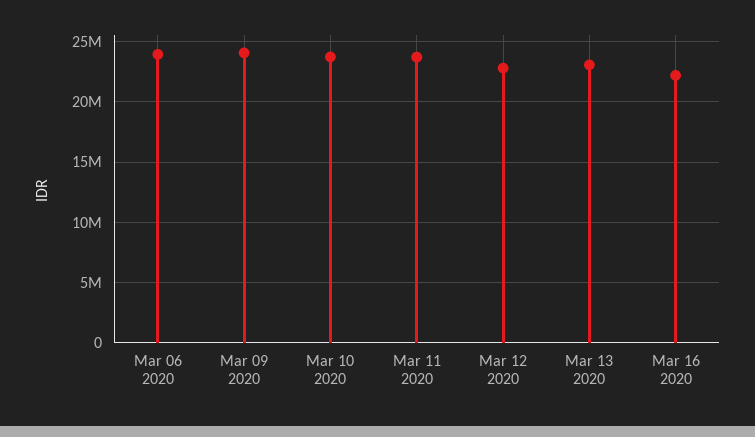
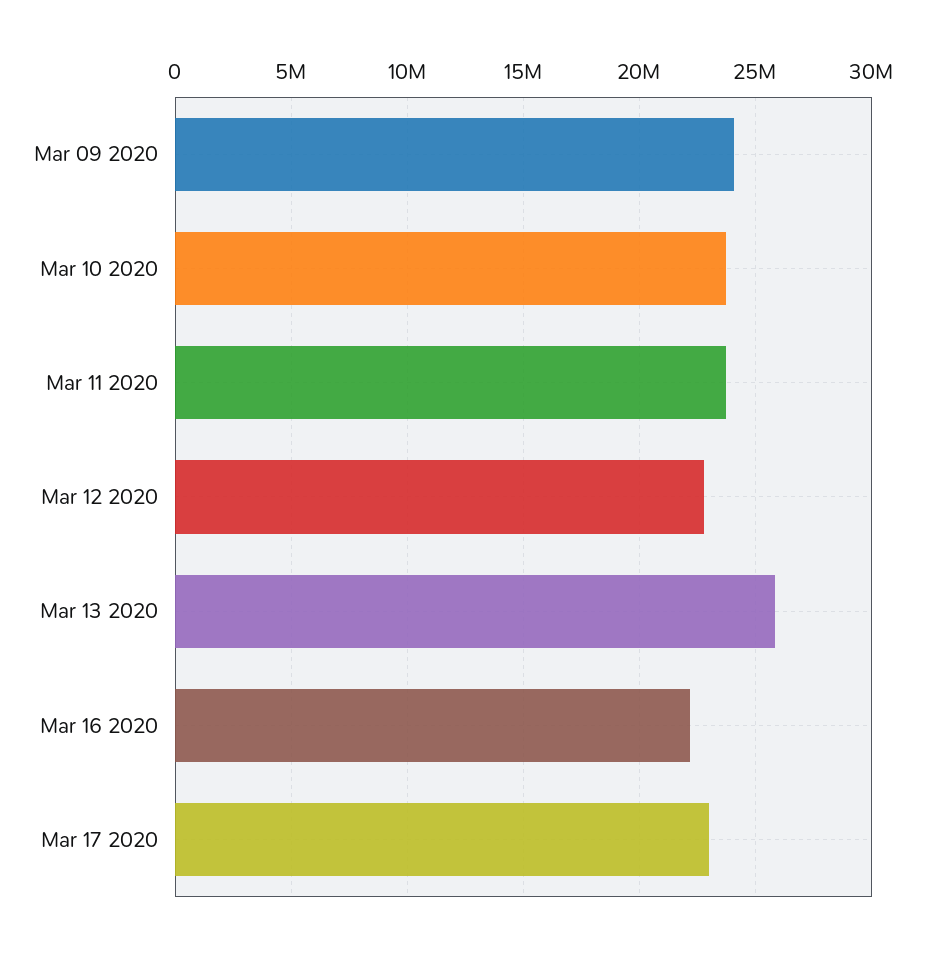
Mar 06 2020: 24000000 -> none
Mar 13 2020: 23000000 -> 26000000
Mar 17 2020: none -> 23000000

